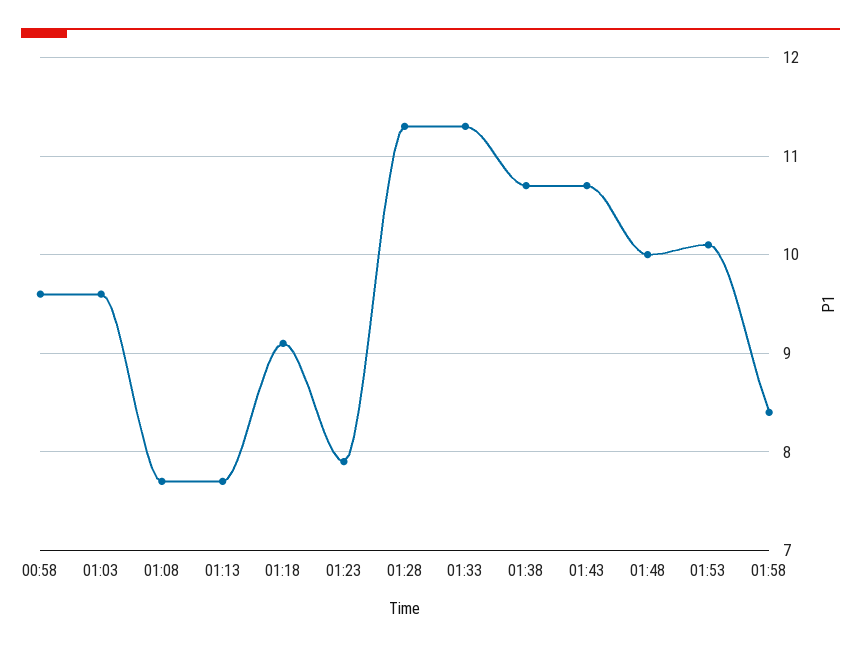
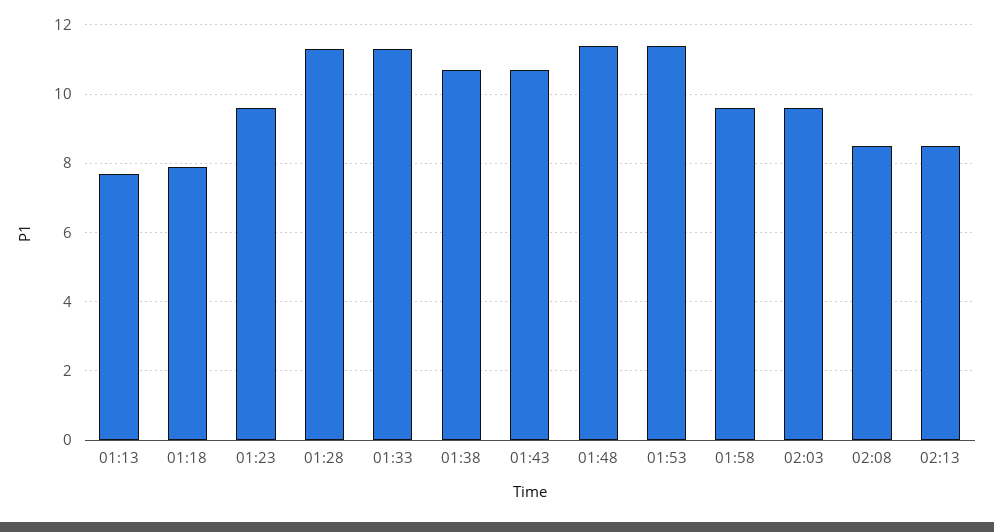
00:58: 9.6 -> none
01:03: 9.6 -> none
01:08: 7.7 -> none
01:18: 9.1 -> 8
01:23: 7.9 -> 9.5
01:48: 10 -> 11.5
01:53: 10.1 -> 11.5
01:58: 8.4 -> 9.5
02:03: none -> 9.5
02:08: none -> 8.5
02:13: none -> 8.5

